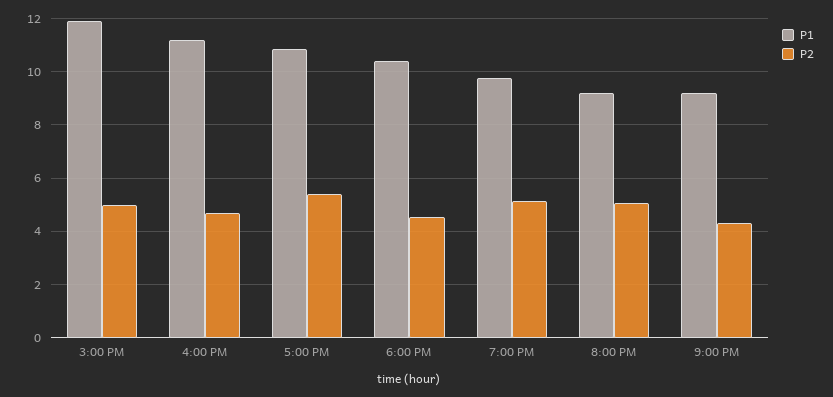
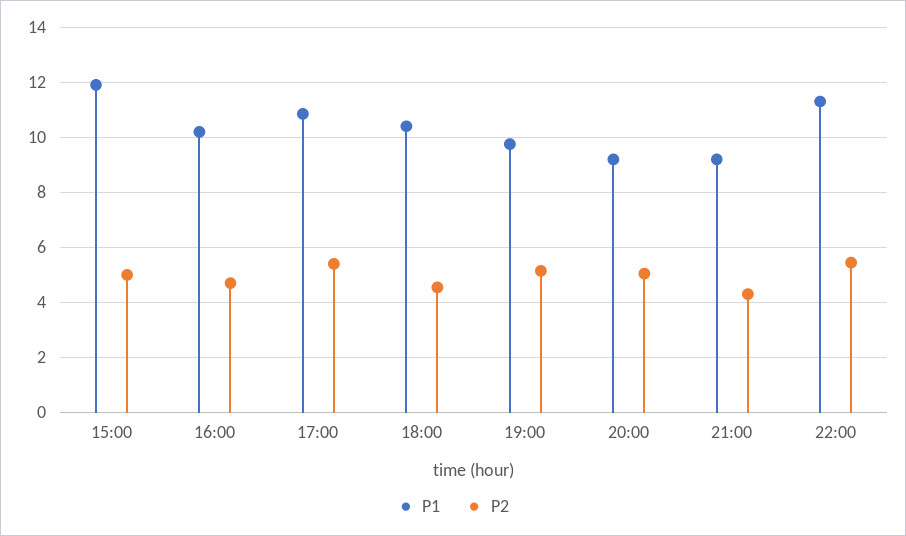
P1, 4:00 PM: 11.25 -> 10.25
P1, 22:00: none -> 11.25
P2, 22:00: none -> 5.5

